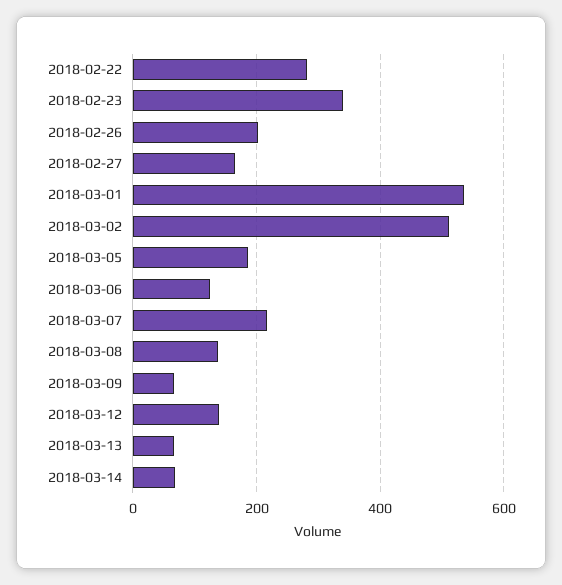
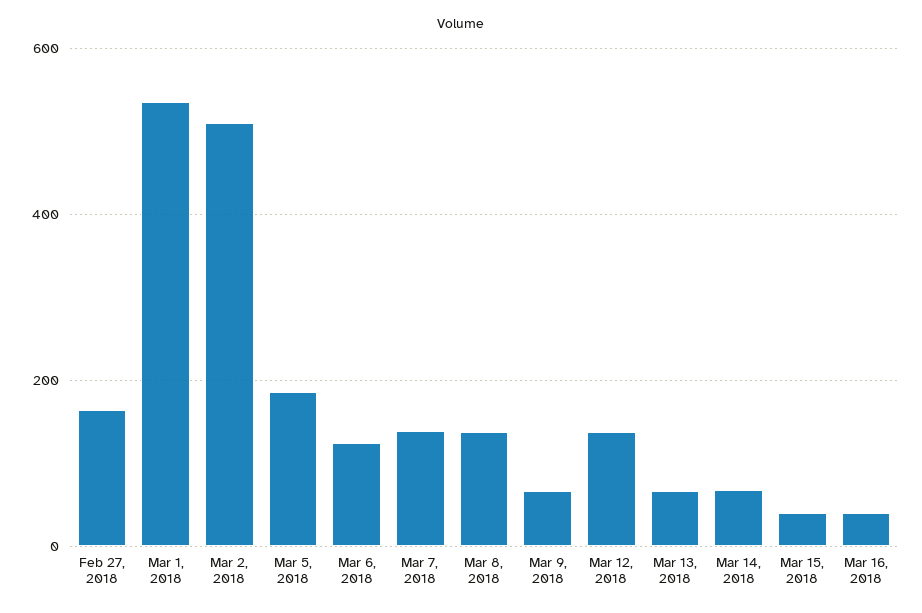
2018-02-22: 280 -> none
2018-02-23: 340 -> none
2018-02-26: 200 -> none
2018-03-07: 220 -> 140
Mar 15, 2018: none -> 40
Mar 16, 2018: none -> 40

